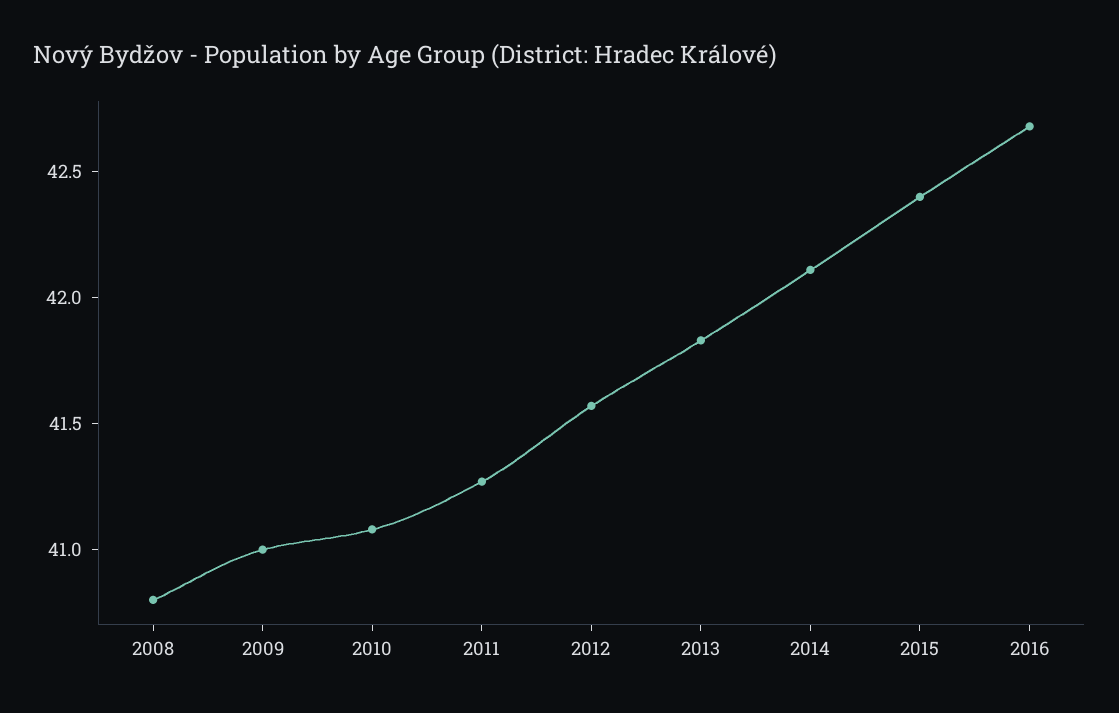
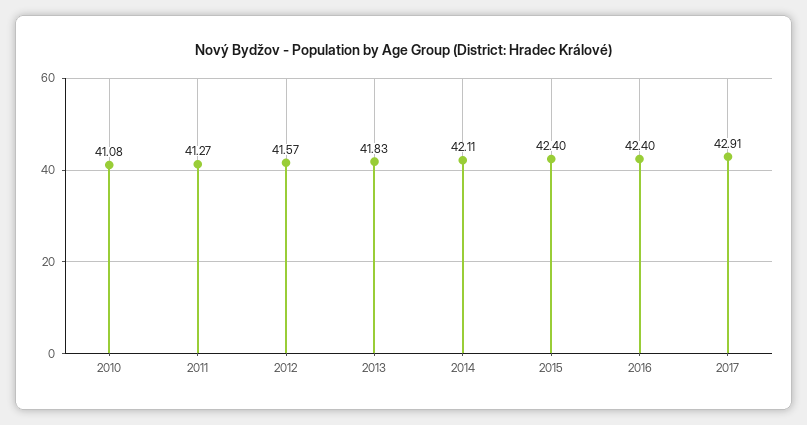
2008: 40.8 -> none
2009: 41 -> none
2016: 42.7 -> 42.4
2017: none -> 42.91

